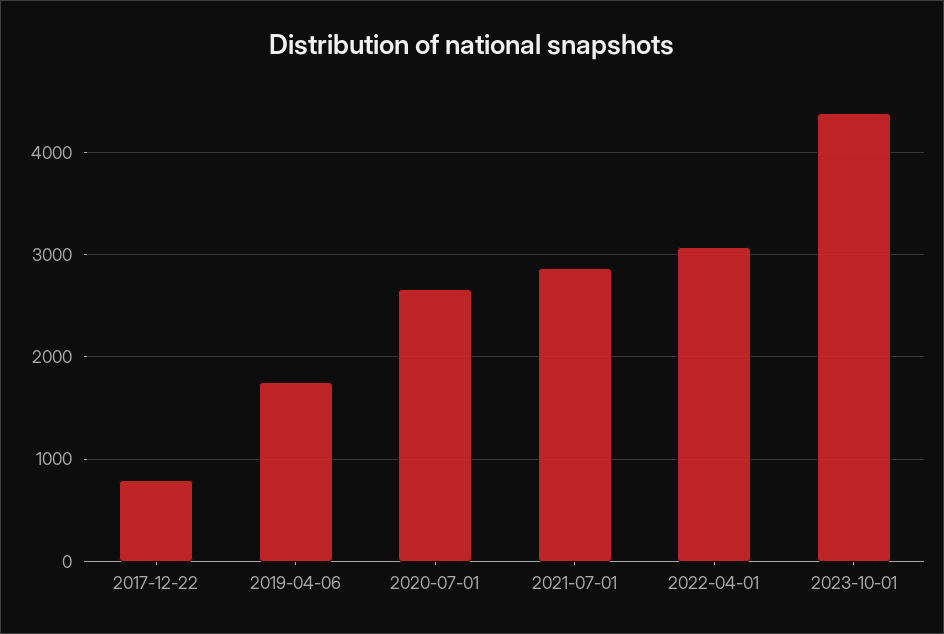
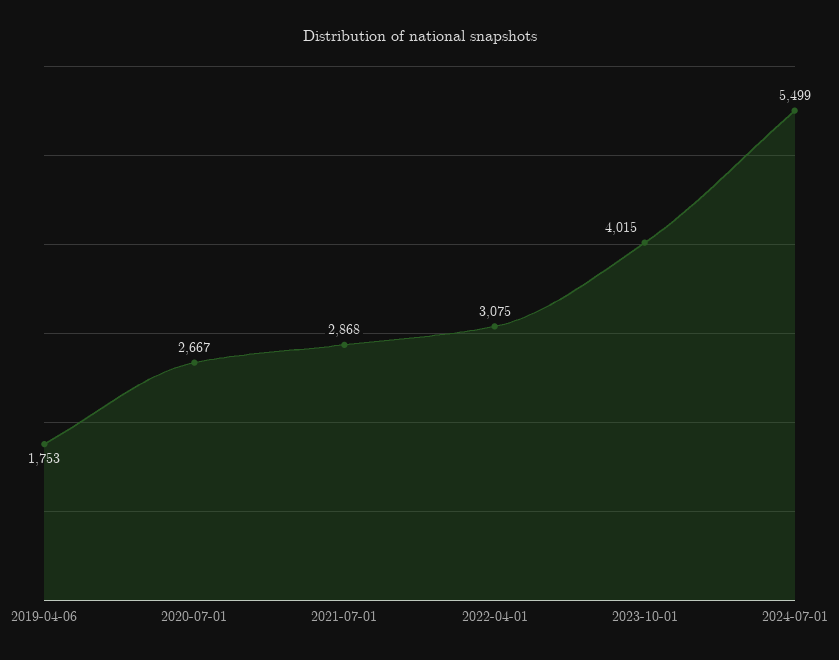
2017-12-22: 800 -> none
2023-10-01: 4400 -> 4015
2024-07-01: none -> 5499

